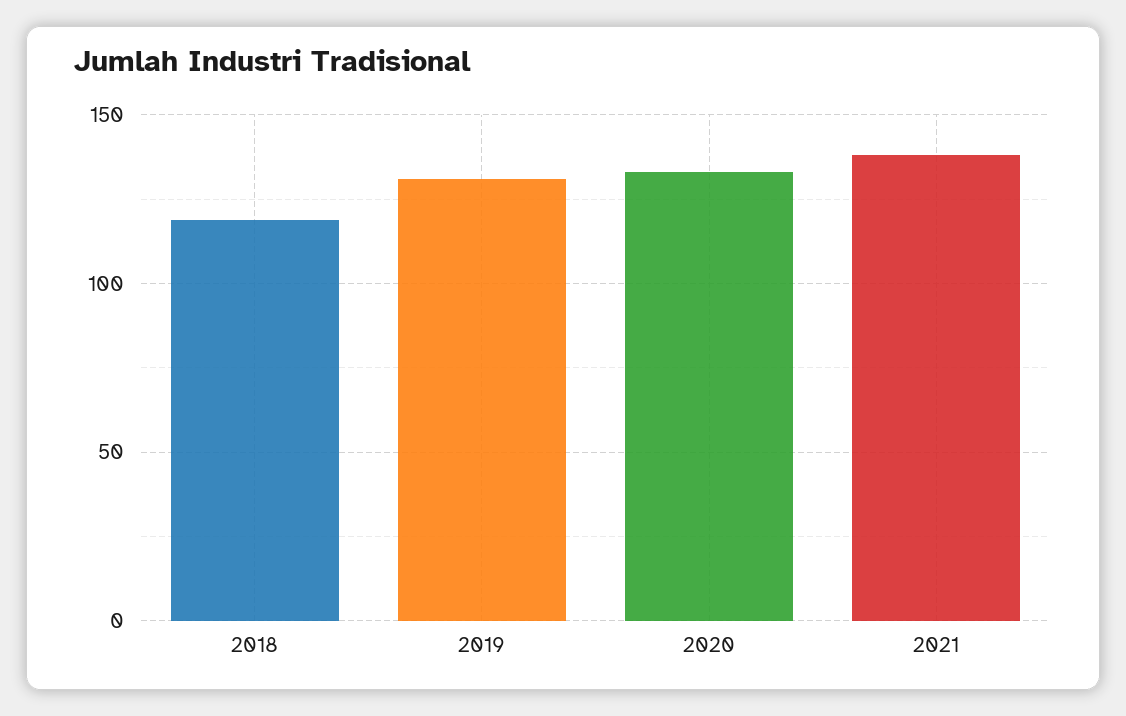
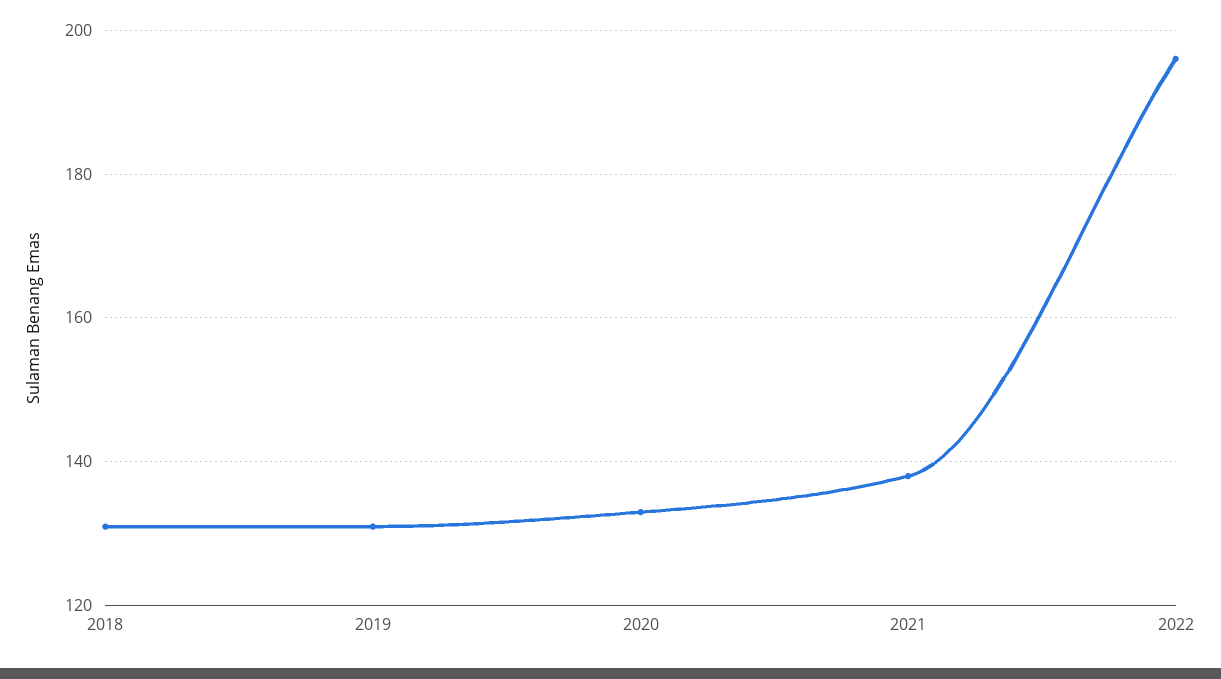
2018: 120 -> 130
2022: none -> 195

